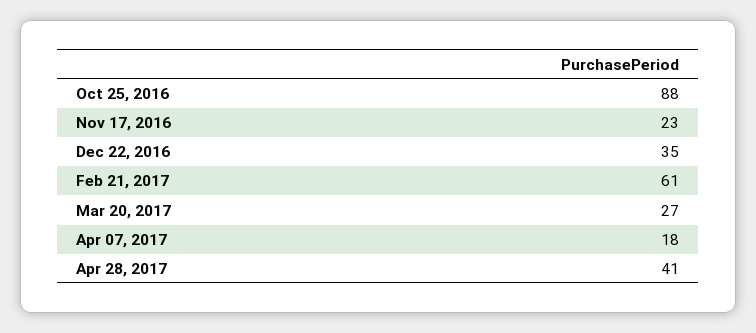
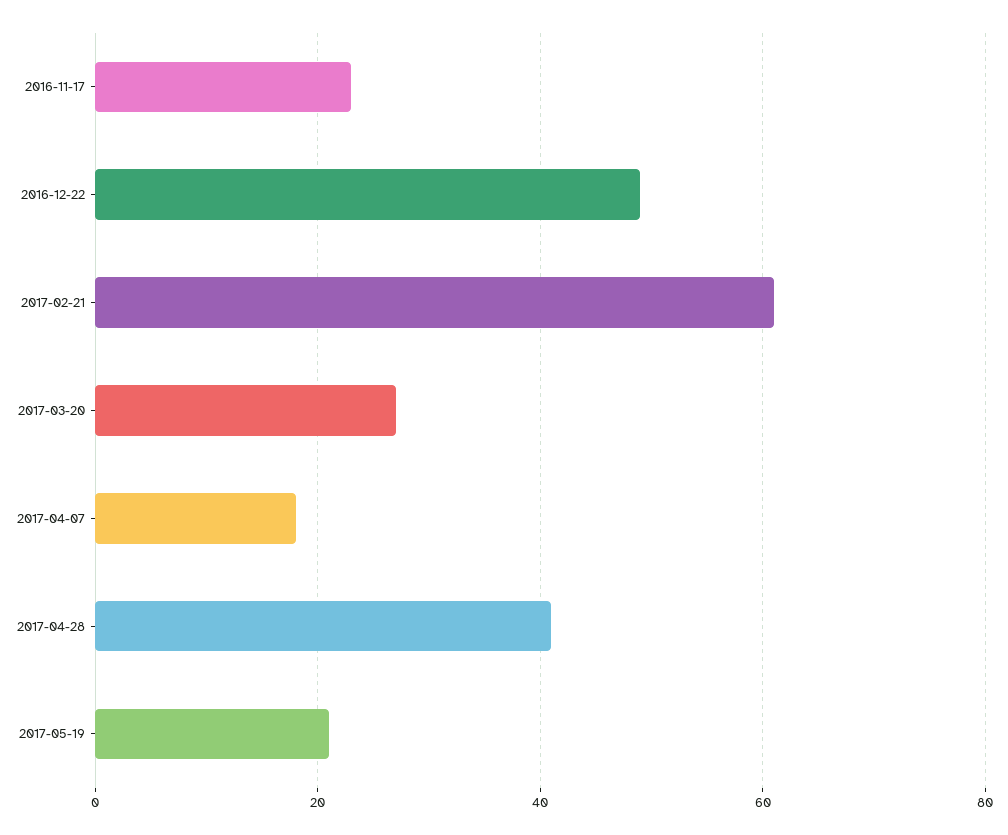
Oct 25, 2016: 88 -> none
Dec 22, 2016: 35 -> 50
2017-05-19: none -> 20

